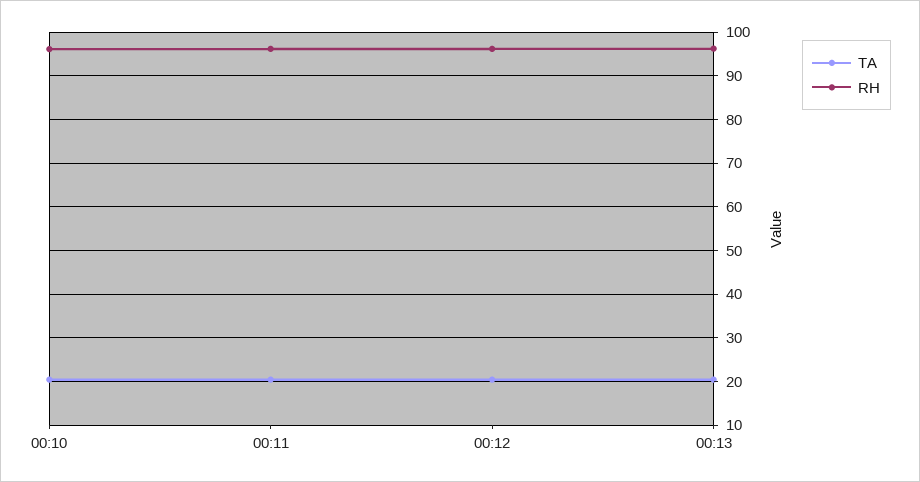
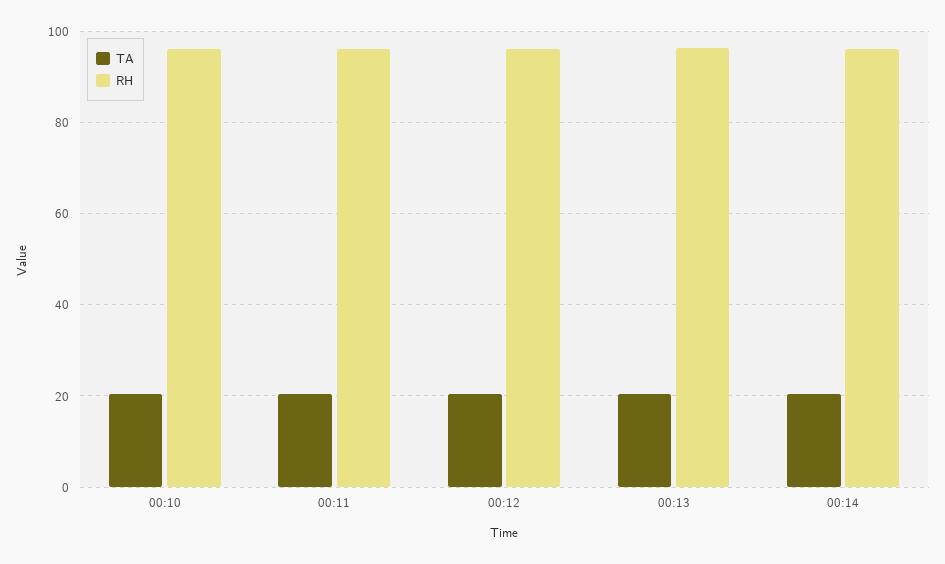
TA, 00:14: none -> 20
RH, 00:14: none -> 96

